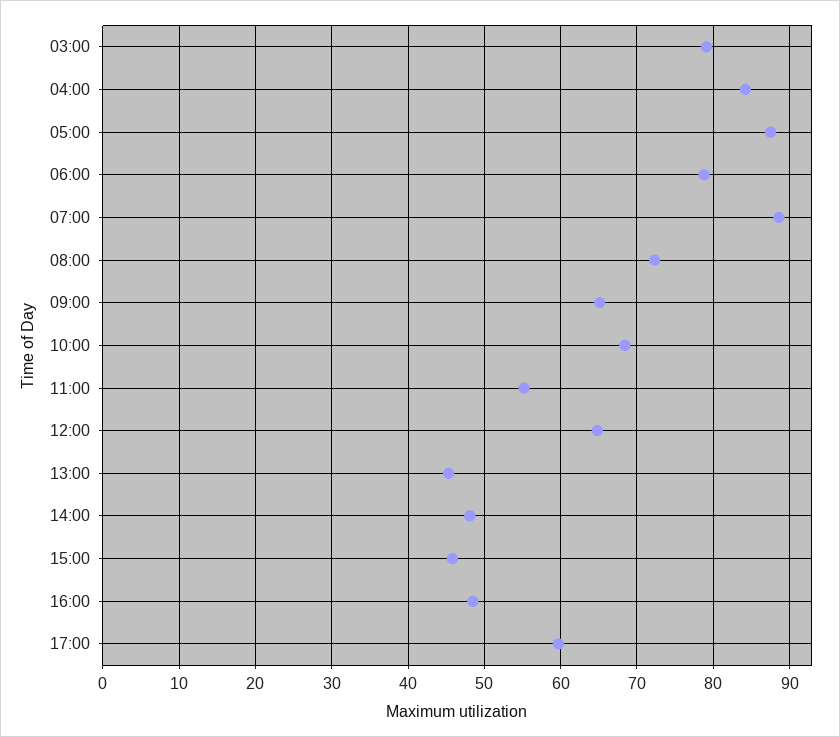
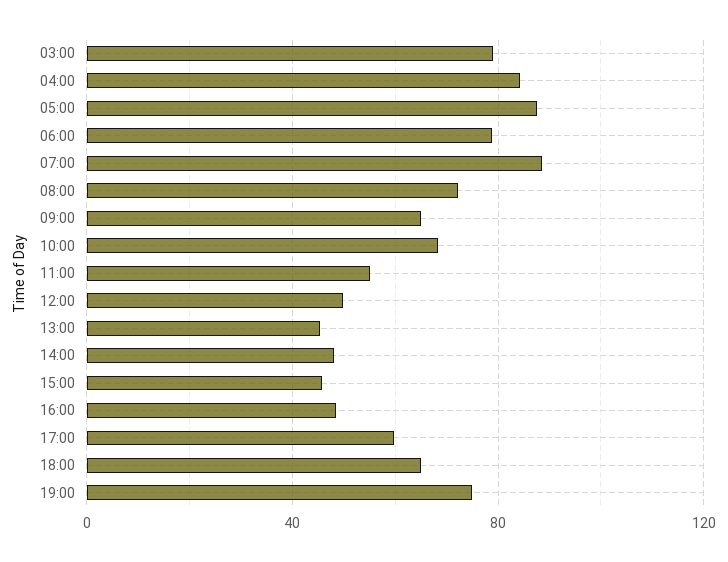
12:00: 65 -> 50
18:00: none -> 65
19:00: none -> 75

